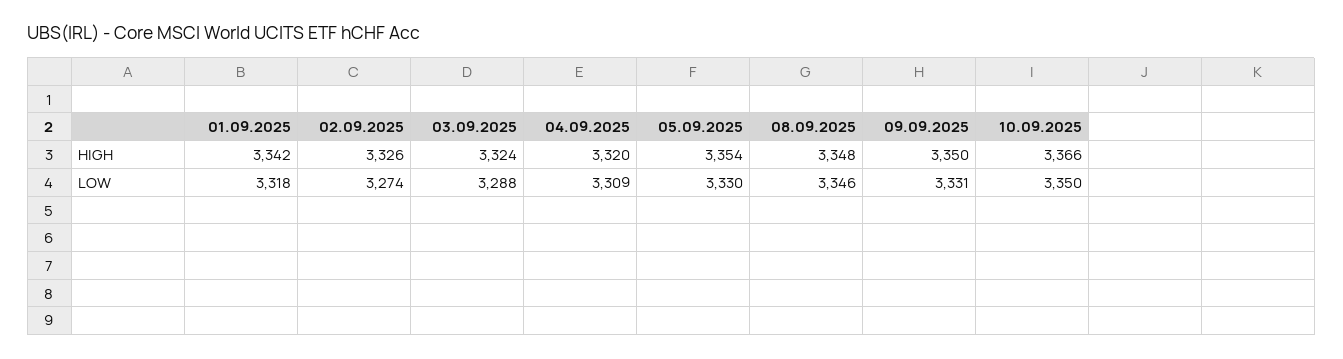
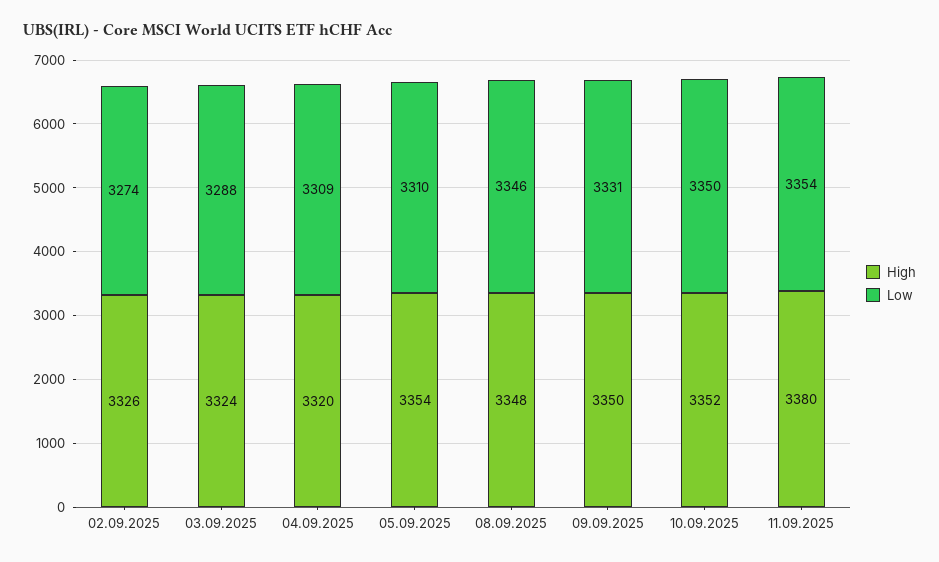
HIGH, 01.09.2025: 3342 -> none
HIGH, 10.09.2025: 3366 -> 3352
LOW, 01.09.2025: 3318 -> none
LOW, 05.09.2025: 3330 -> 3310
HIGH, 11.09.2025: none -> 3380
LOW, 11.09.2025: none -> 3354

